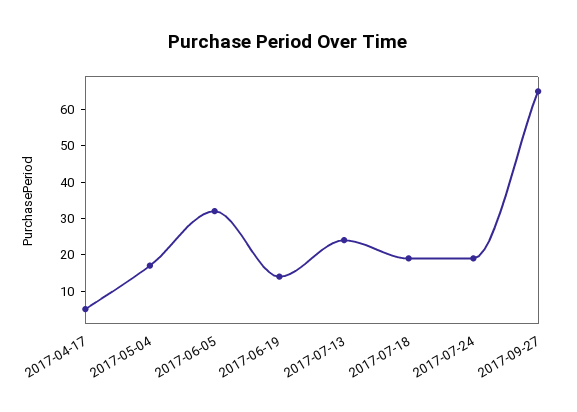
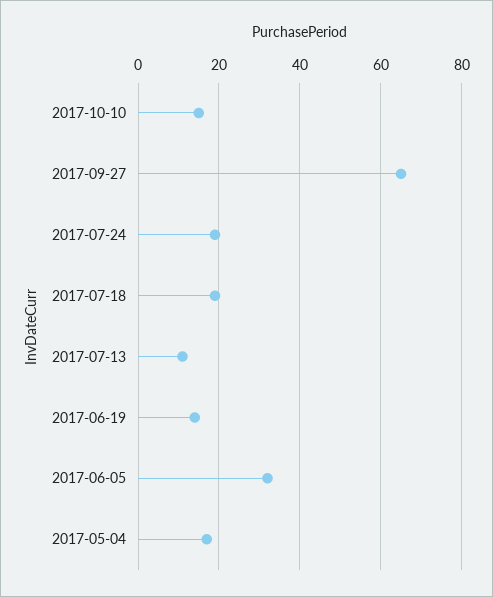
2017-04-17: 5 -> none
2017-07-13: 25 -> 10
2017-10-10: none -> 15

